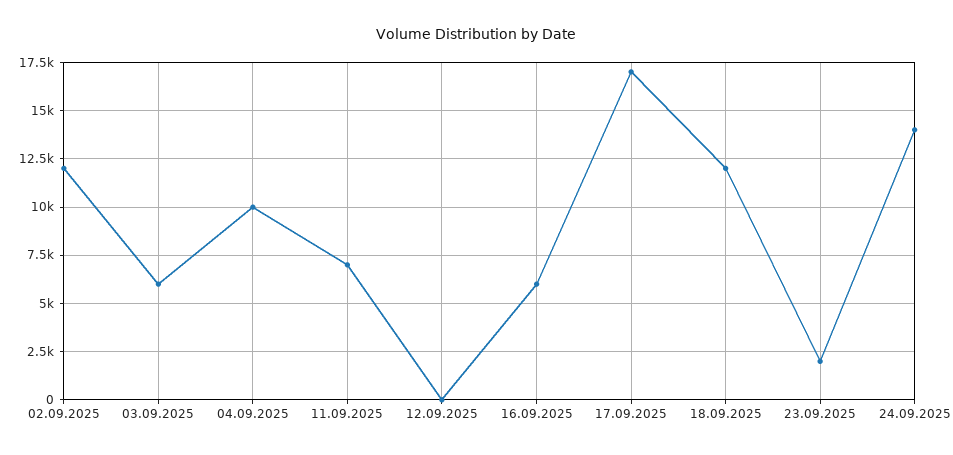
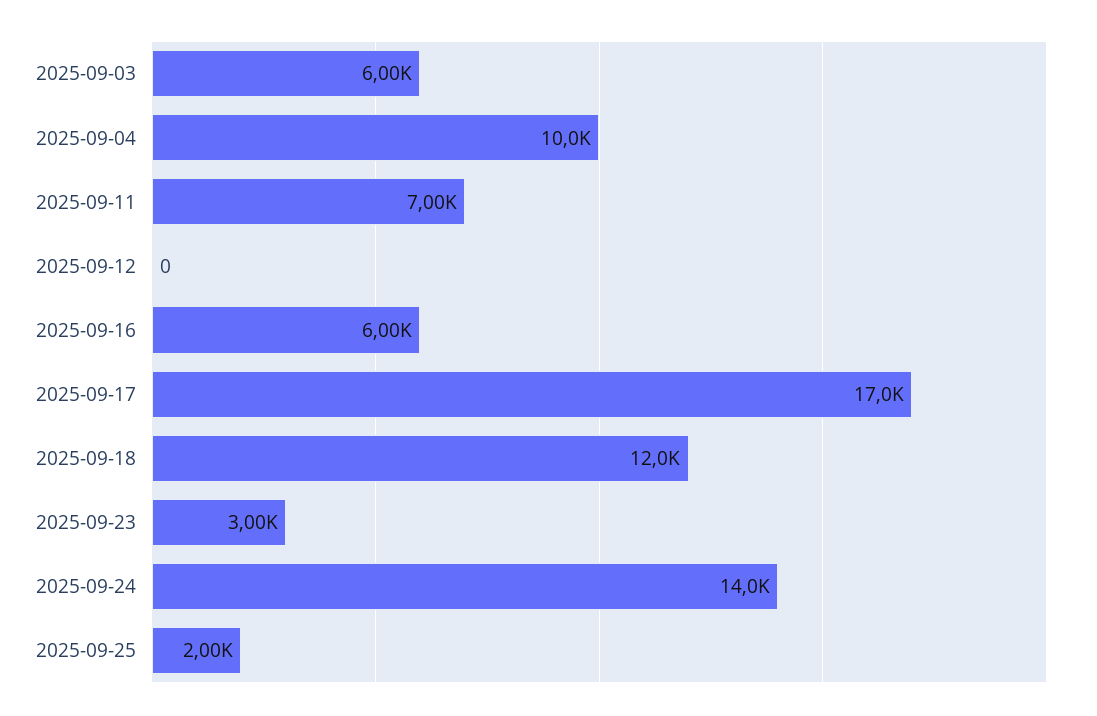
02.09.2025: 12000 -> none
23.09.2025: 2000 -> 3000
2025-09-25: none -> 2000

